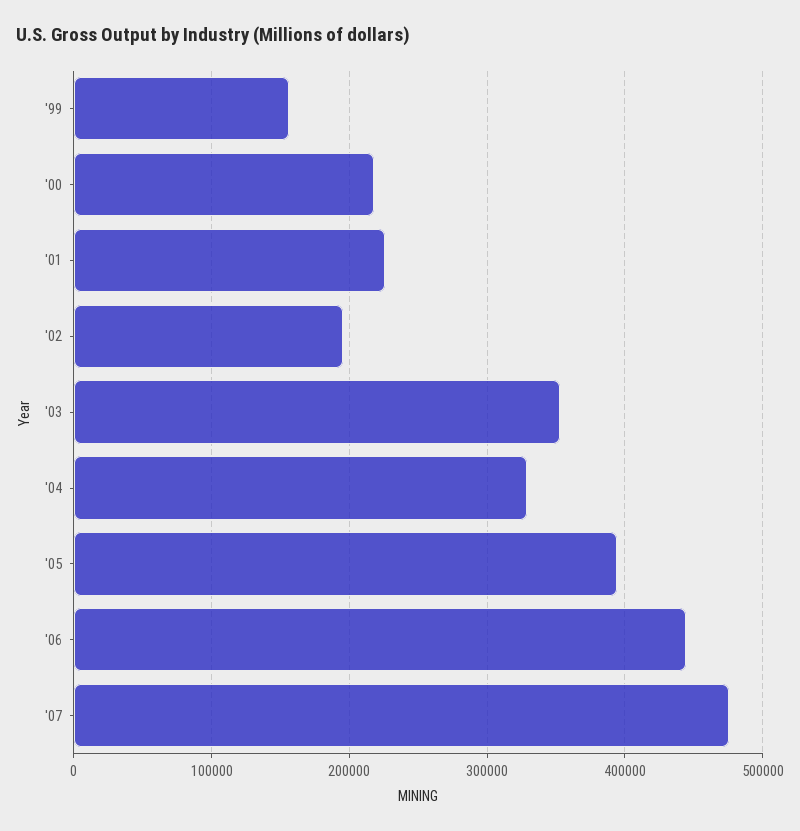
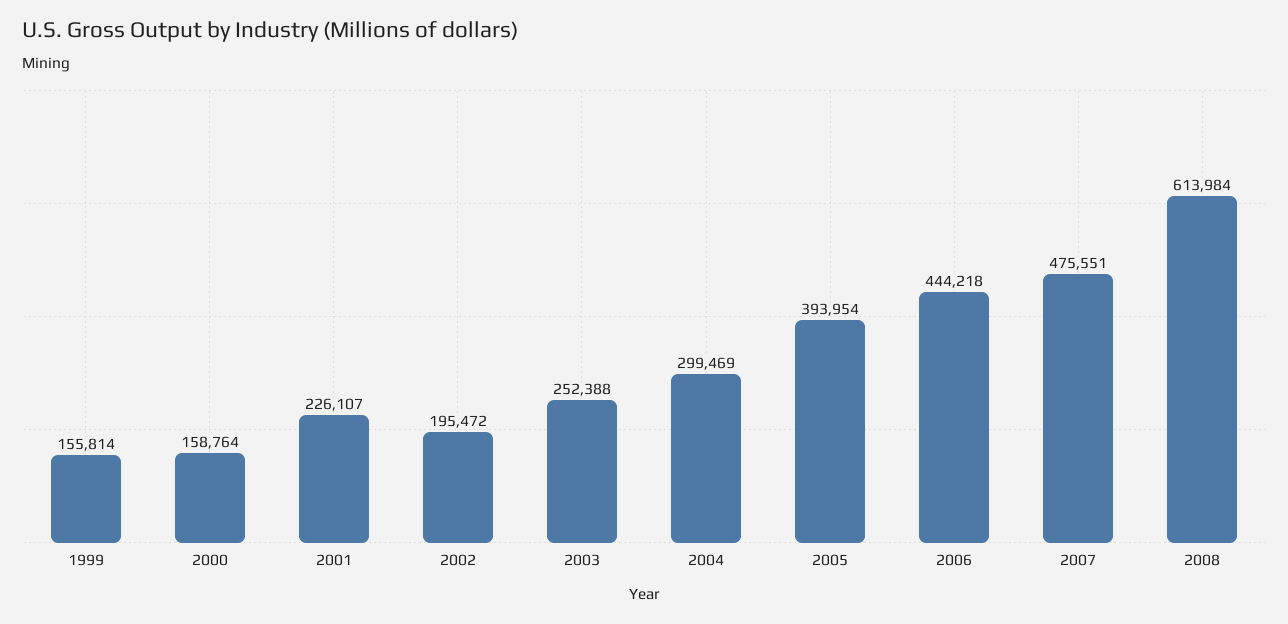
'00: 220000 -> 158764
'03: 350000 -> 252388
'04: 330000 -> 299469
2008: none -> 613984

